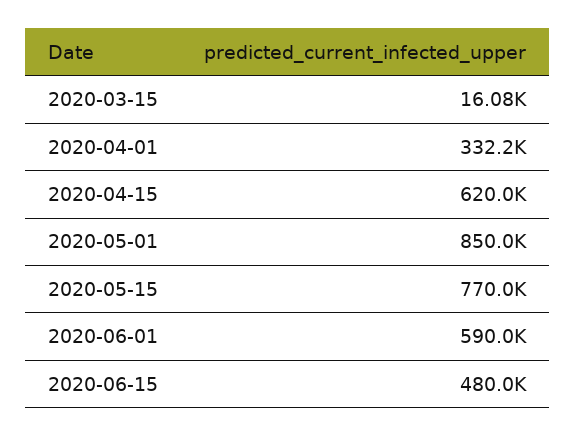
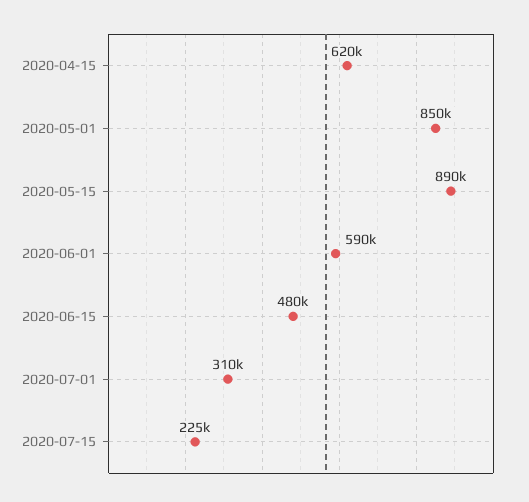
2020-03-15: 16080 -> none
2020-04-01: 332200 -> none
2020-05-15: 770000 -> 890000
2020-07-01: none -> 310000
2020-07-15: none -> 225000

